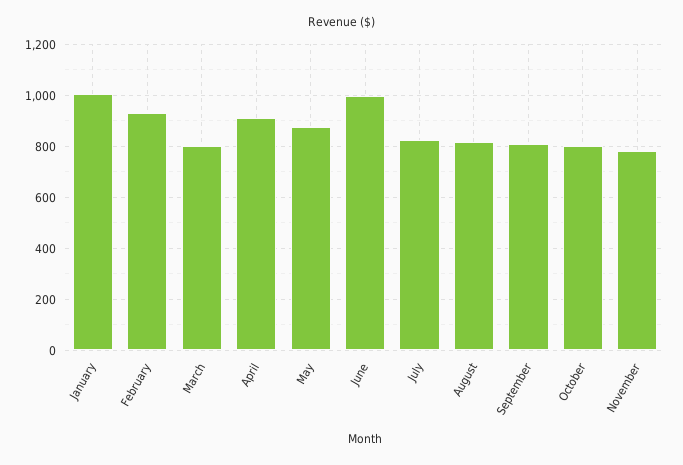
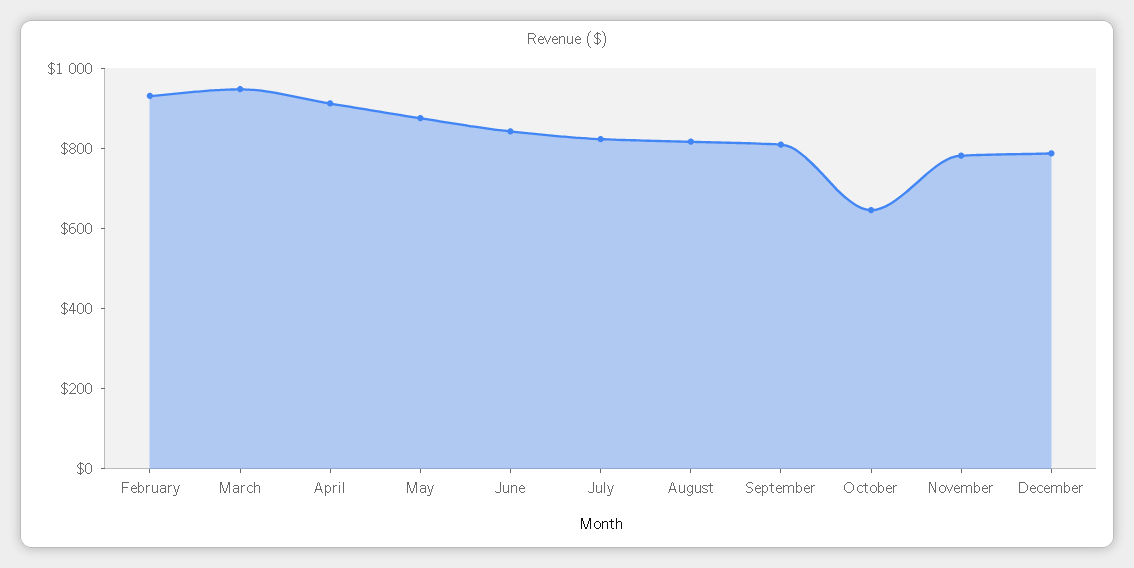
January: 1000 -> none
March: 800 -> 950
June: 1000 -> 850
October: 800 -> 650
December: none -> 800

